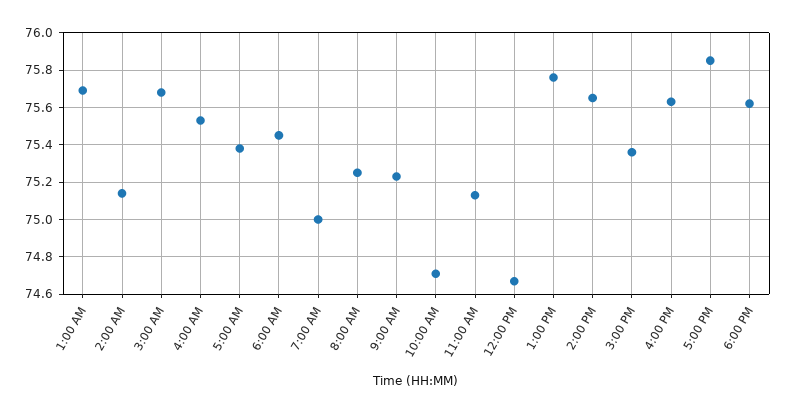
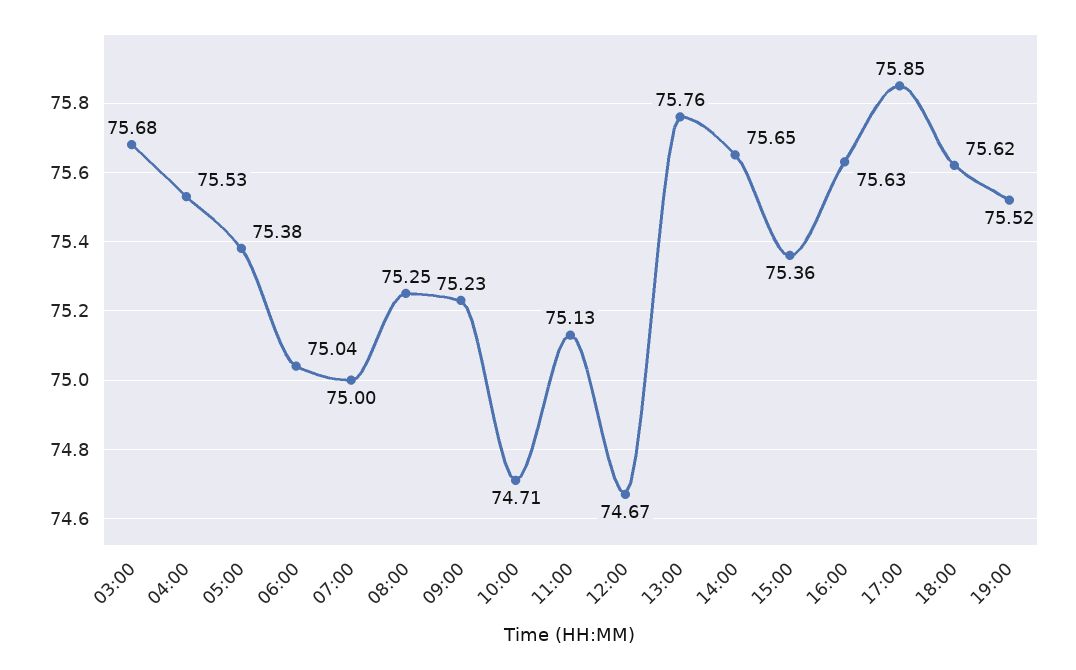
1:00 AM: 75.7 -> none
2:00 AM: 75.15 -> none
6:00 AM: 75.45 -> 75.04
19:00: none -> 75.52

